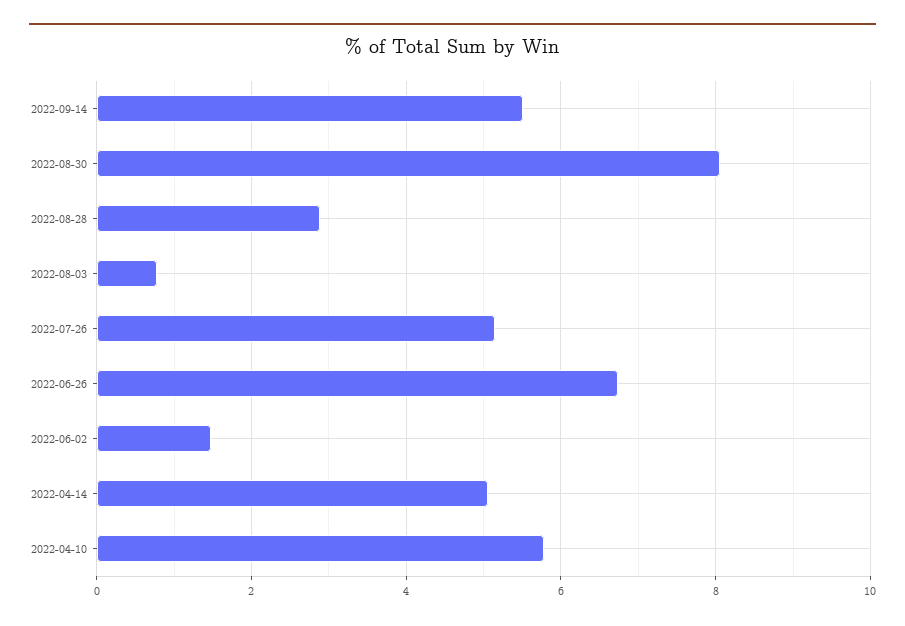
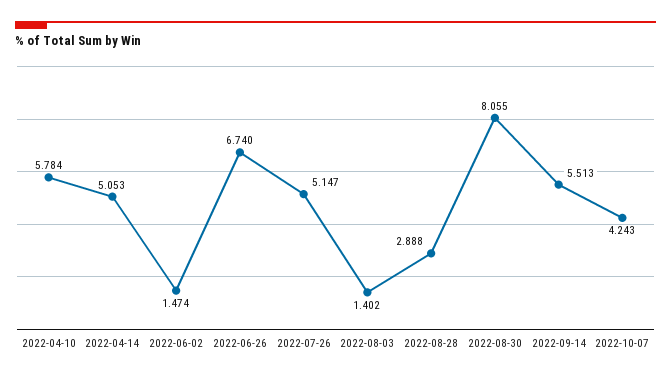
2022-08-03: 0.8 -> 1.402
2022-10-07: none -> 4.243

